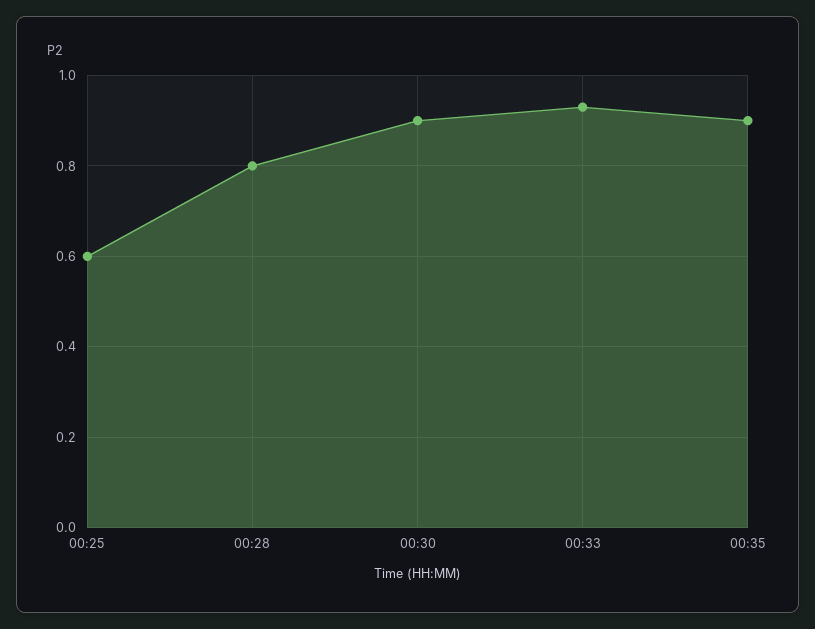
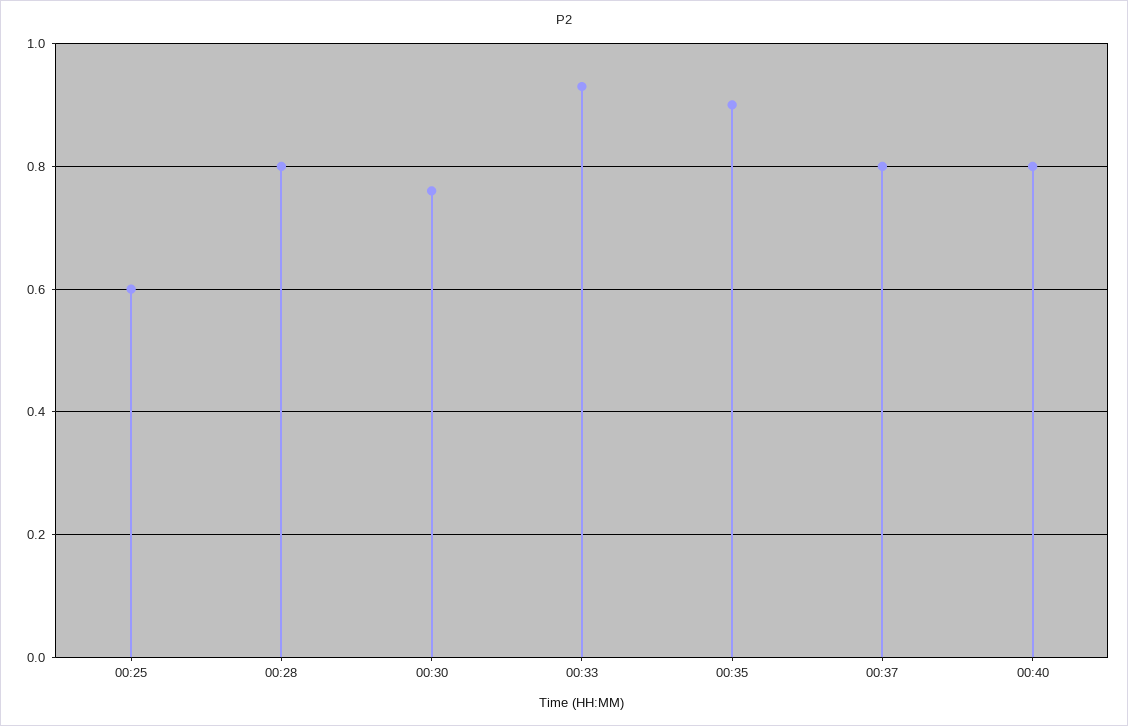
00:30: 0.9 -> 0.75
00:37: none -> 0.8
00:40: none -> 0.8

